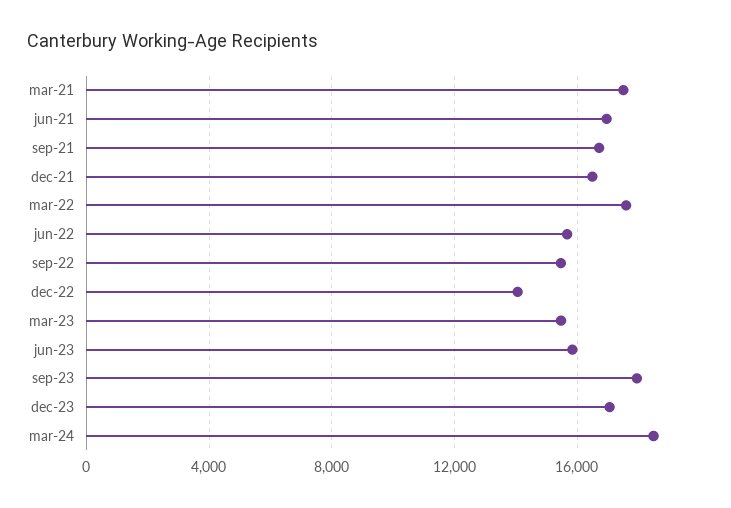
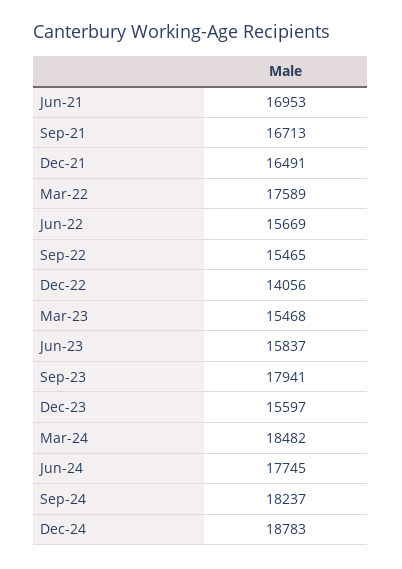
mar-21: 17500 -> none
dec-23: 17000 -> 15597
Jun-24: none -> 17745
Sep-24: none -> 18237
Dec-24: none -> 18783

